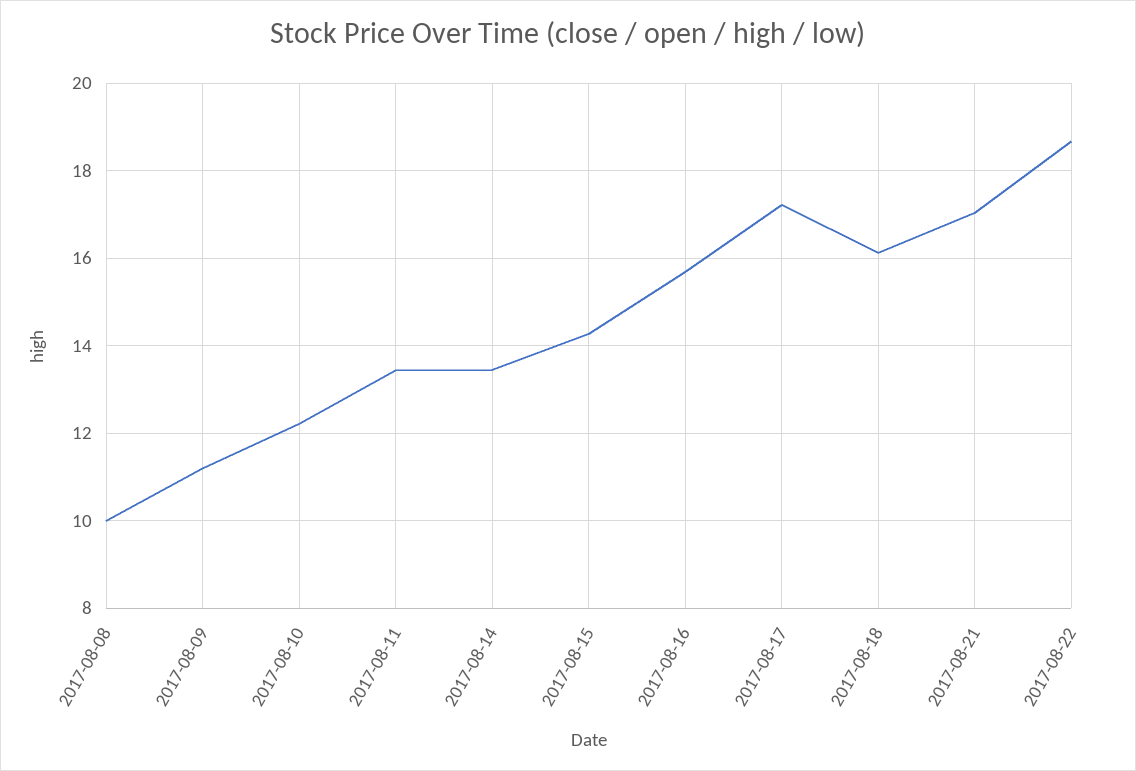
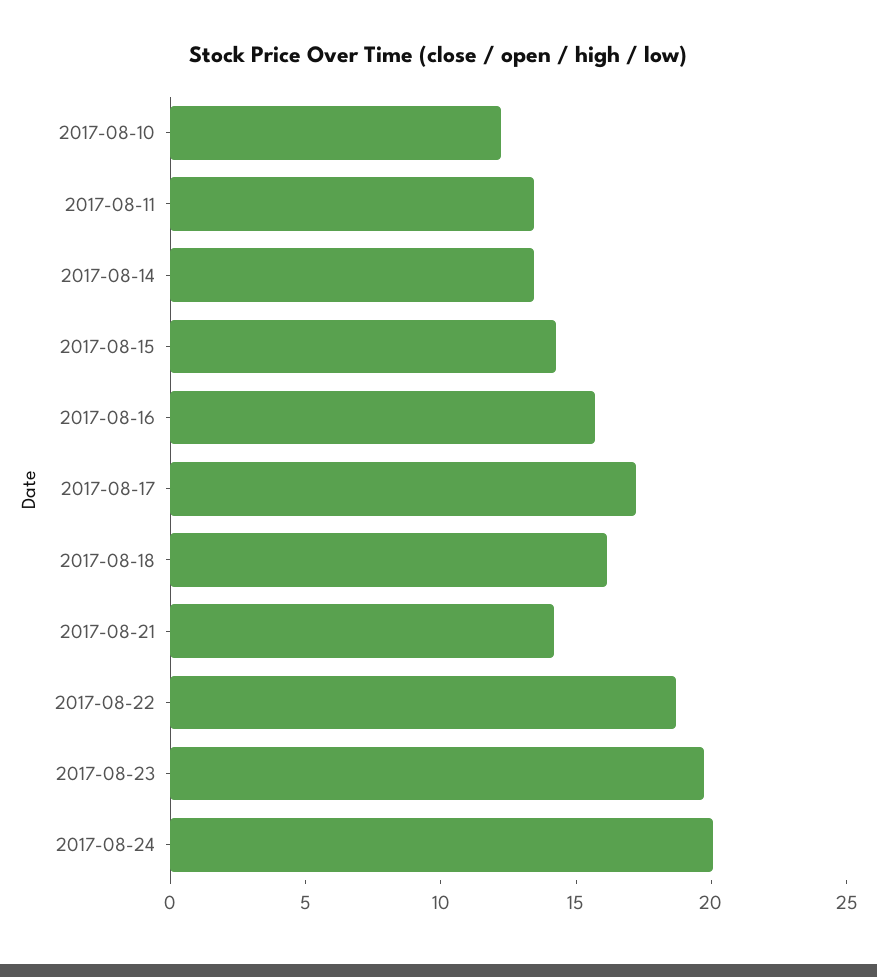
2017-08-08: 10 -> none
2017-08-09: 11.2 -> none
2017-08-21: 17 -> 14
2017-08-23: none -> 20
2017-08-24: none -> 20

